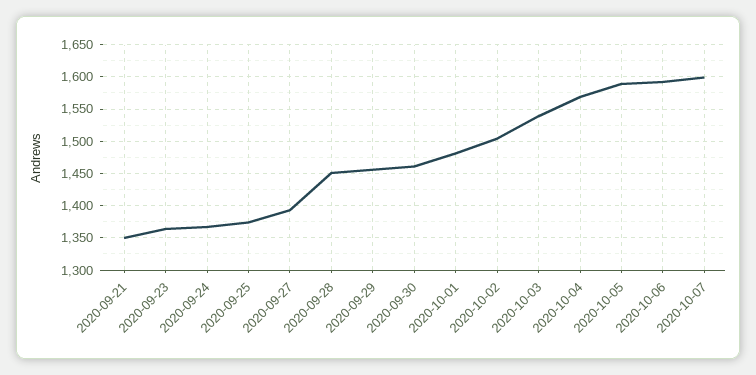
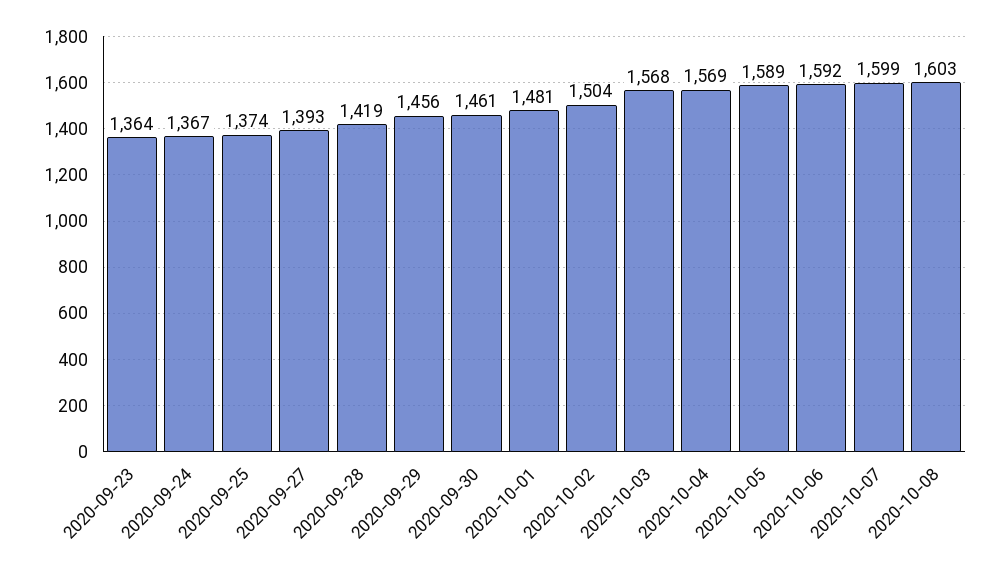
2020-09-21: 1350 -> none
2020-09-28: 1450 -> 1419
2020-10-03: 1540 -> 1568
2020-10-08: none -> 1603

